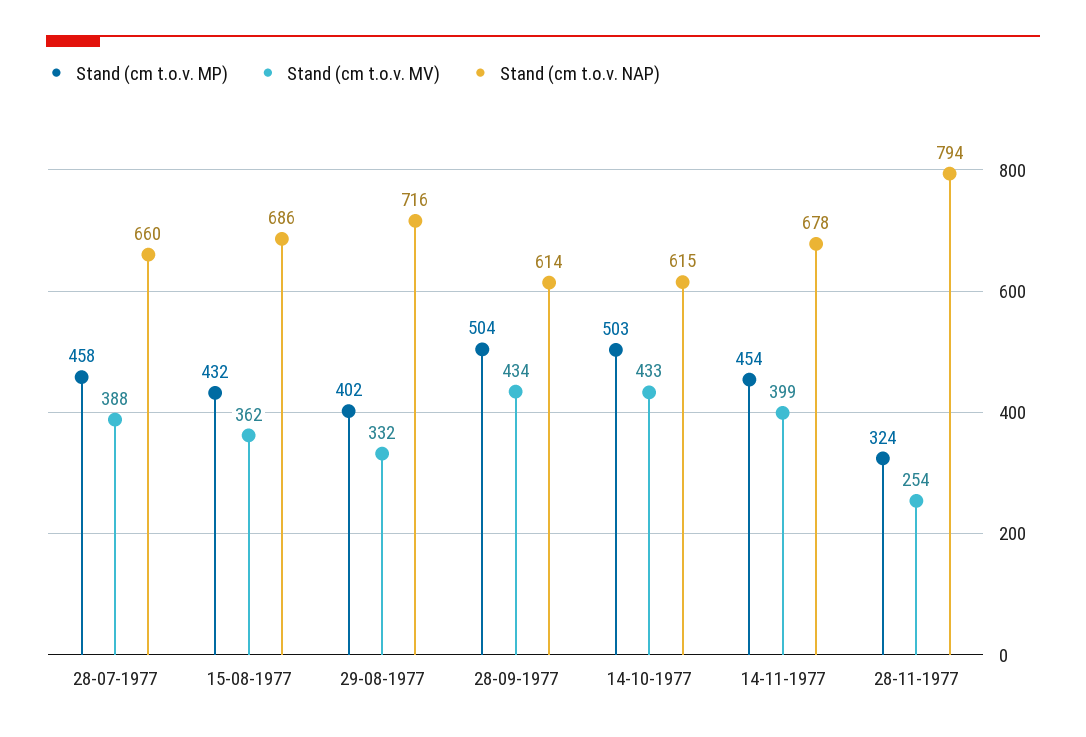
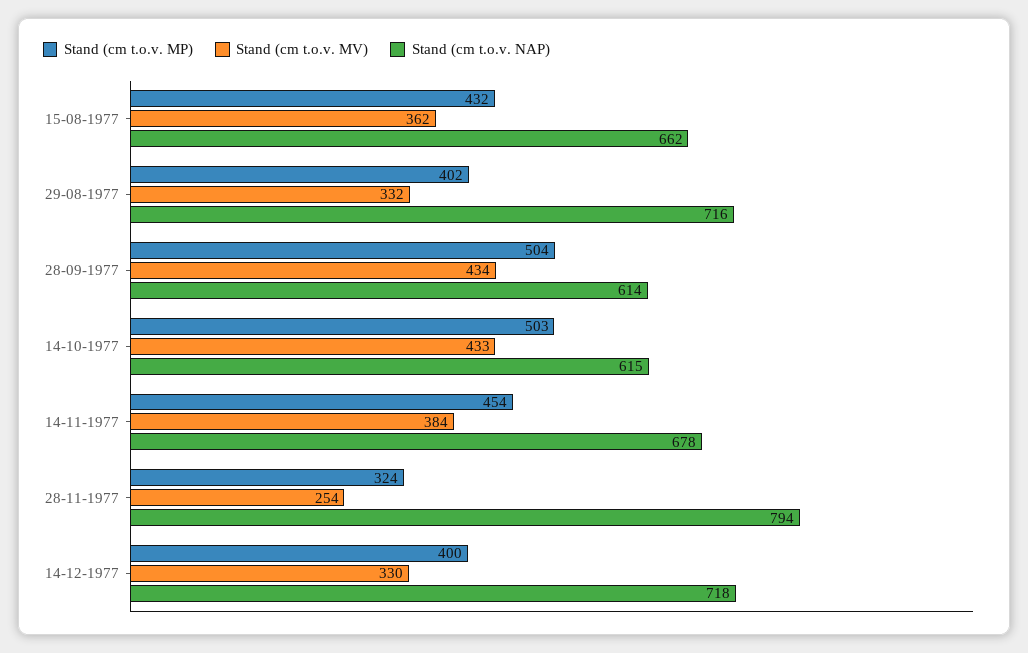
Stand (cm t.o.v. MP), 28-07-1977: 458 -> none
Stand (cm t.o.v. MV), 28-07-1977: 388 -> none
Stand (cm t.o.v. NAP), 28-07-1977: 660 -> none
Stand (cm t.o.v. NAP), 15-08-1977: 686 -> 662
Stand (cm t.o.v. MV), 14-11-1977: 399 -> 384
Stand (cm t.o.v. MP), 14-12-1977: none -> 400
Stand (cm t.o.v. MV), 14-12-1977: none -> 330
Stand (cm t.o.v. NAP), 14-12-1977: none -> 718

